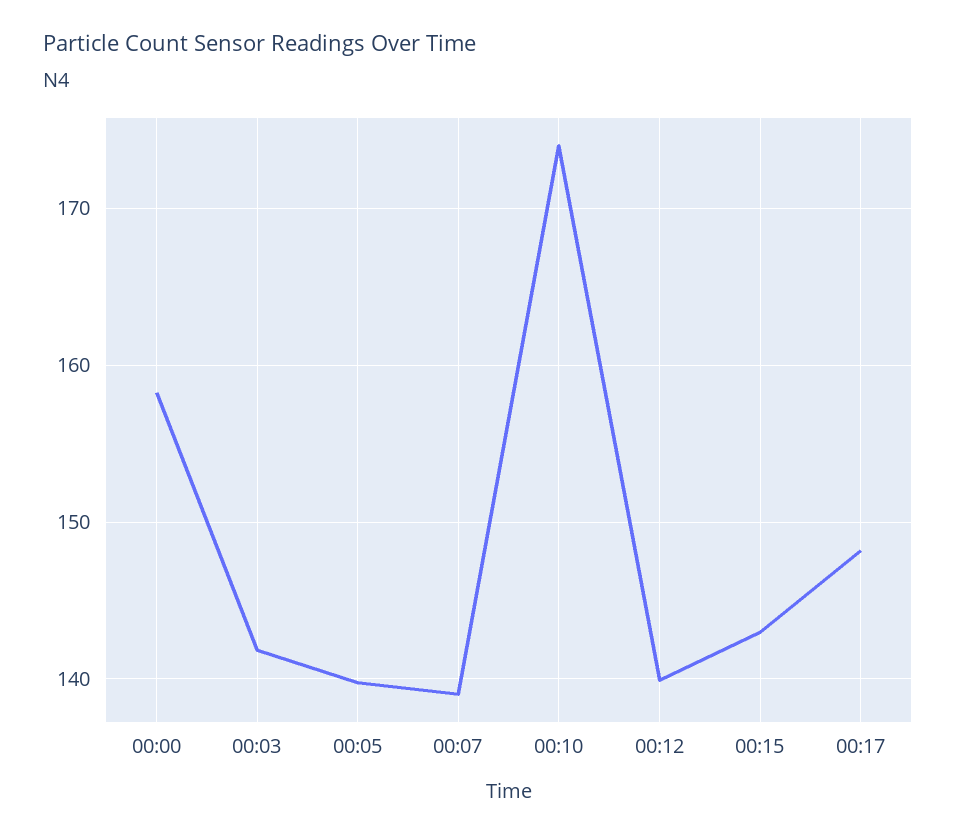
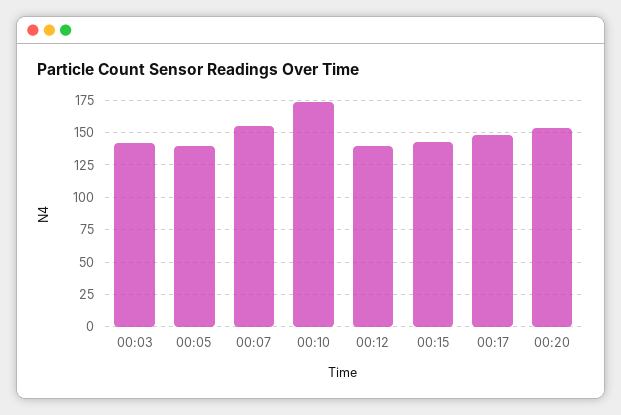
00:00: 158 -> none
00:07: 139 -> 155
00:20: none -> 155

